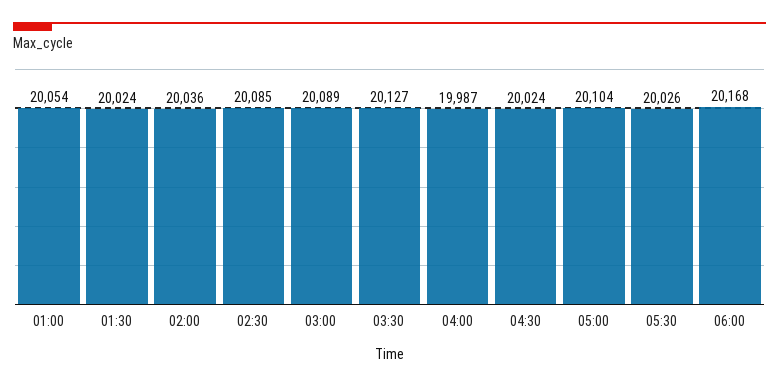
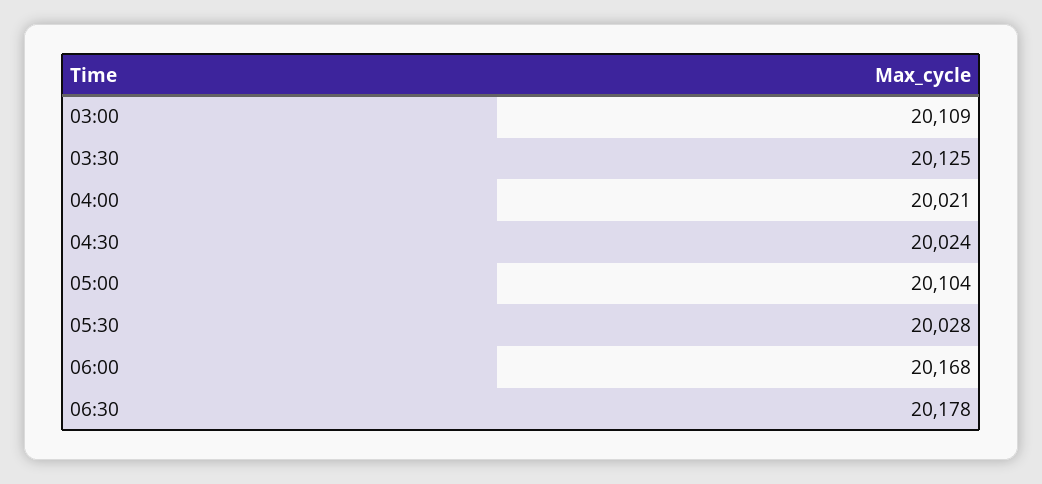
01:00: 20054 -> none
01:30: 20024 -> none
02:00: 20036 -> none
02:30: 20085 -> none
03:00: 20089 -> 20109
03:30: 20127 -> 20125
04:00: 19987 -> 20021
05:30: 20026 -> 20028
06:30: none -> 20178

